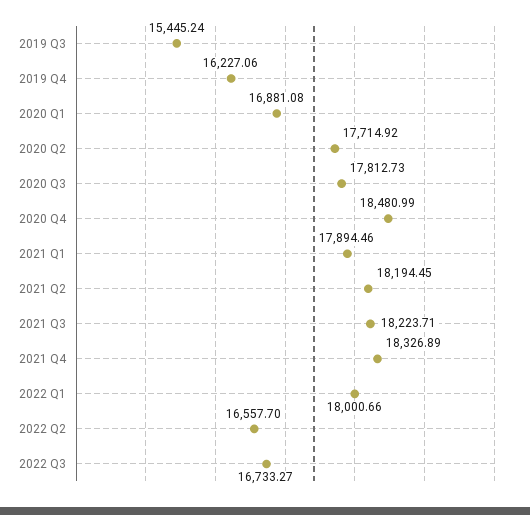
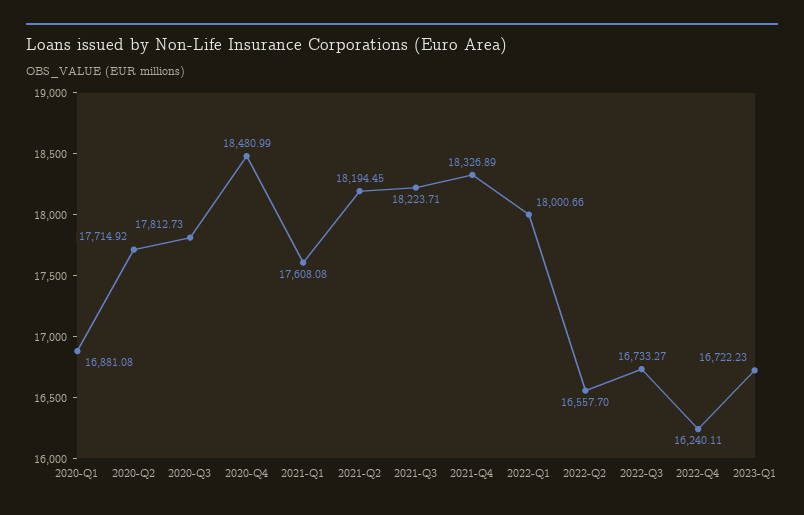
2019 Q3: 15445.24 -> none
2019 Q4: 16227.06 -> none
2021 Q1: 17894.46 -> 17608.08
2022-Q4: none -> 16240.11
2023-Q1: none -> 16722.23

